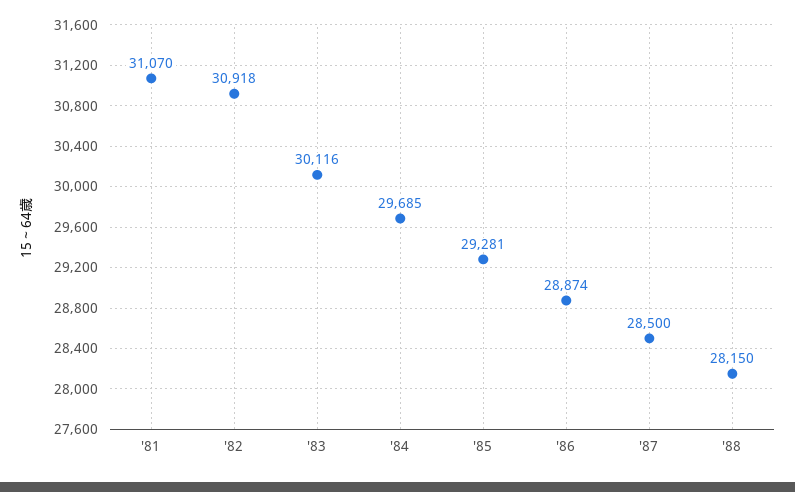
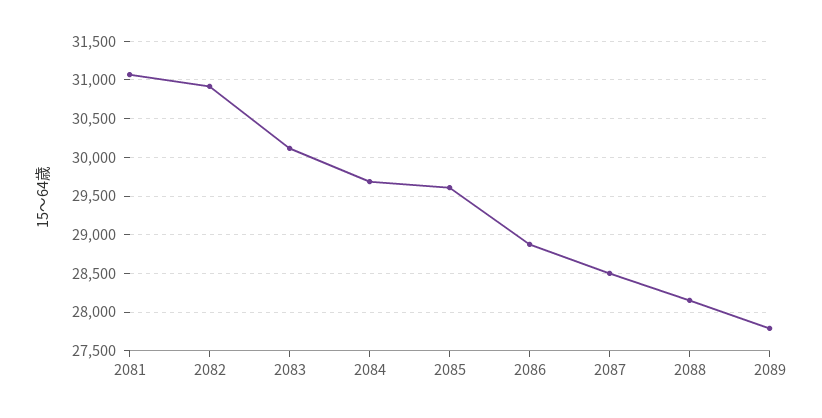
'85: 29281 -> 29600
2089: none -> 27800

